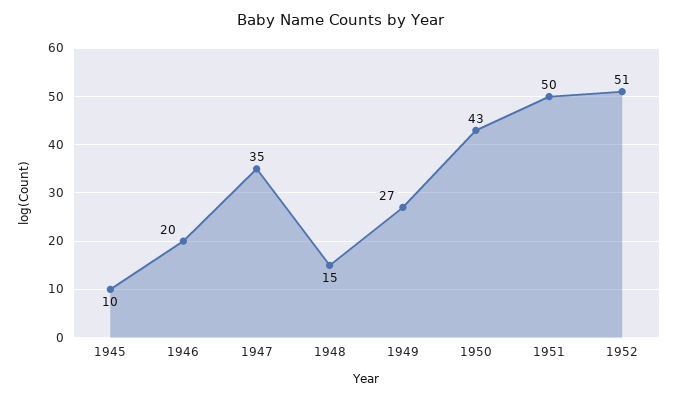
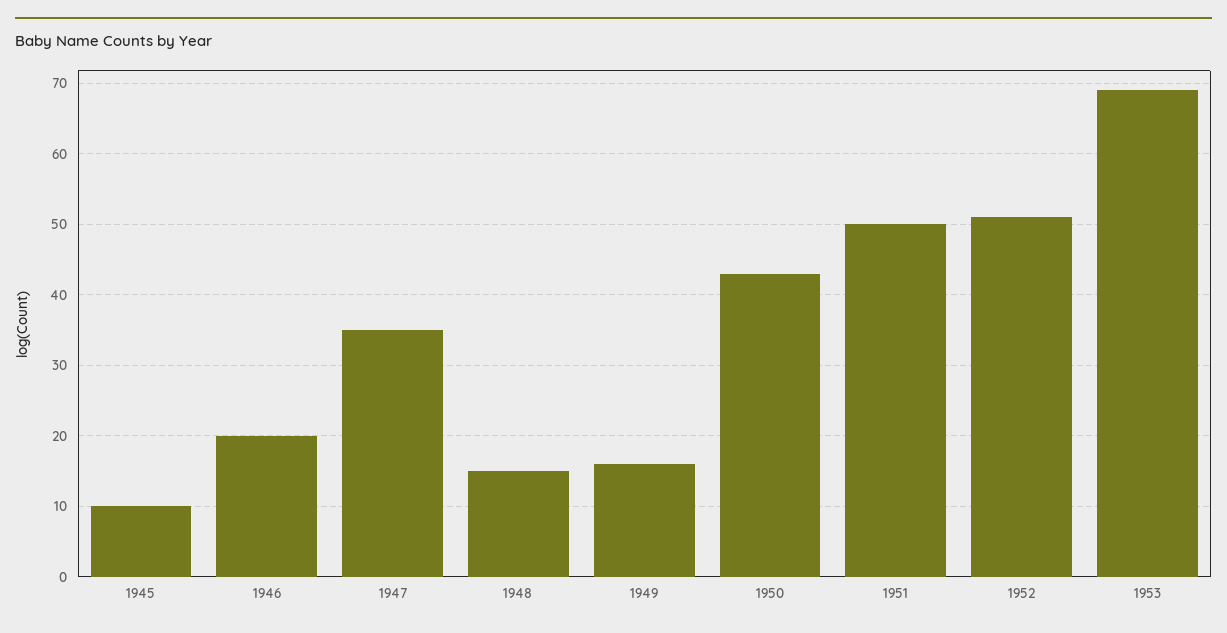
1949: 27 -> 16
1953: none -> 69

